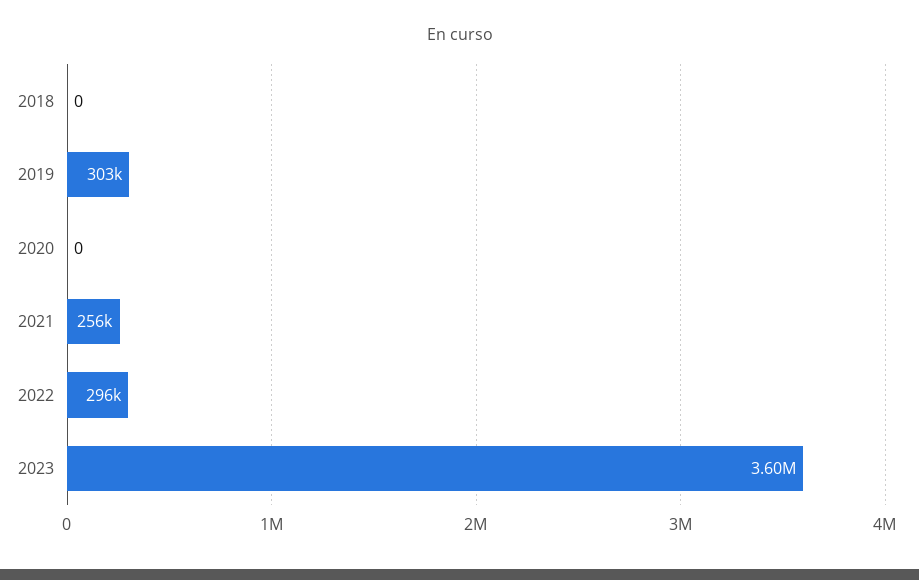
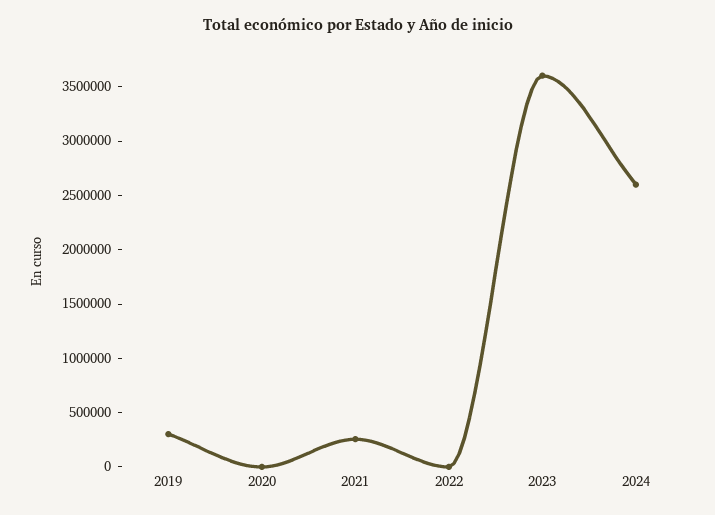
2018: 0 -> none
2022: 296000 -> 0
2024: none -> 2600000

